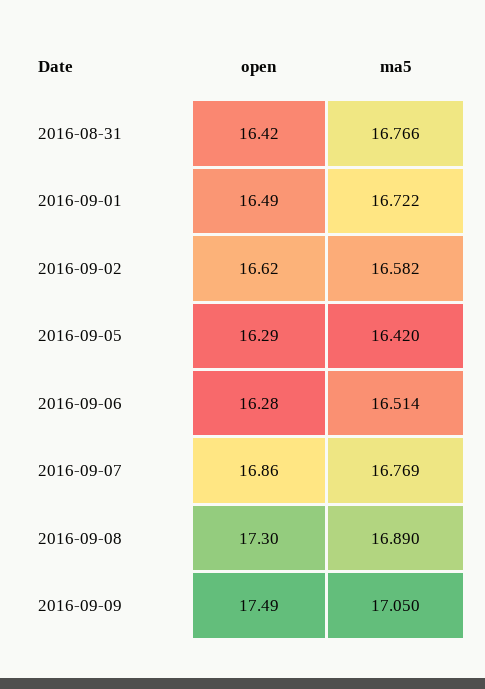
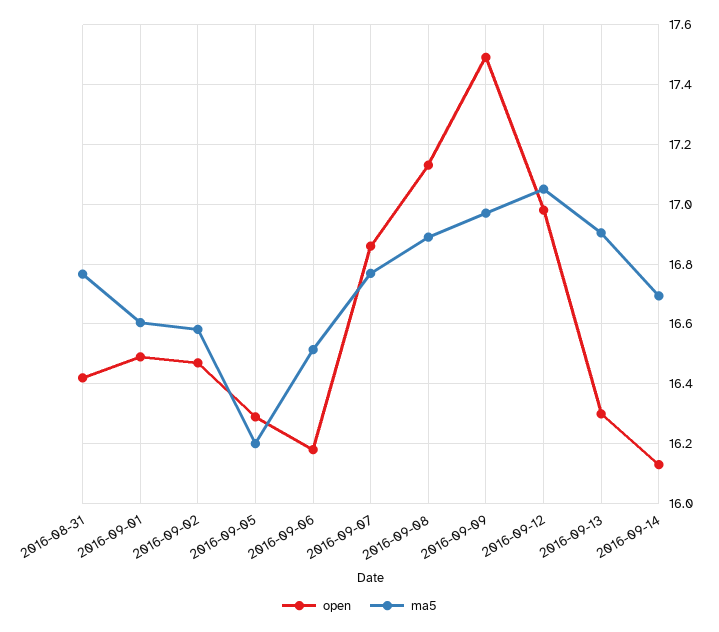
ma5, 2016-09-01: 16.722 -> 16.6
open, 2016-09-02: 16.62 -> 16.475
ma5, 2016-09-05: 16.42 -> 16.2
open, 2016-09-06: 16.28 -> 16.175
open, 2016-09-08: 17.3 -> 17.125
ma5, 2016-09-09: 17.05 -> 16.975
open, 2016-09-12: none -> 16.975
ma5, 2016-09-12: none -> 17.05
open, 2016-09-13: none -> 16.3
ma5, 2016-09-13: none -> 16.9
open, 2016-09-14: none -> 16.125
ma5, 2016-09-14: none -> 16.7

